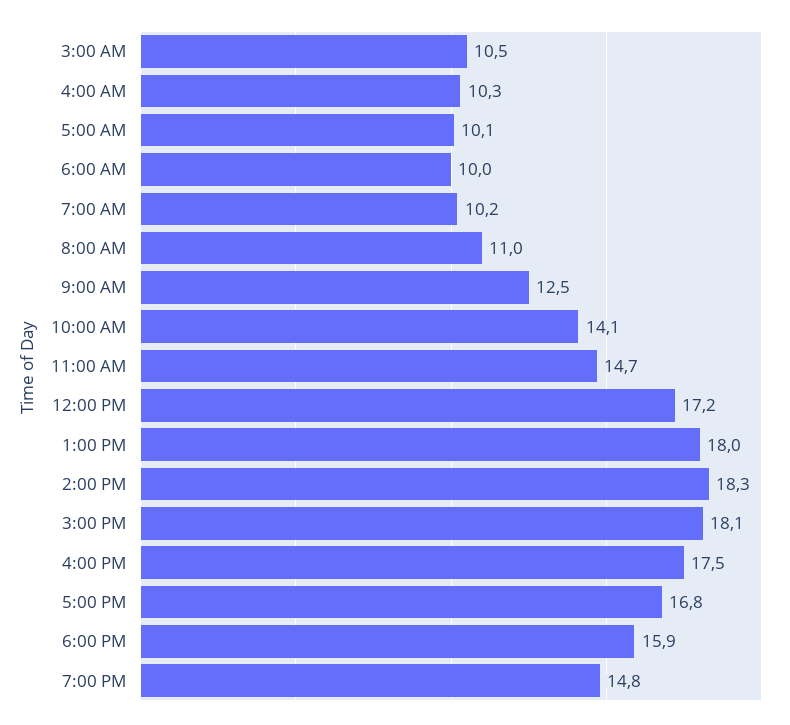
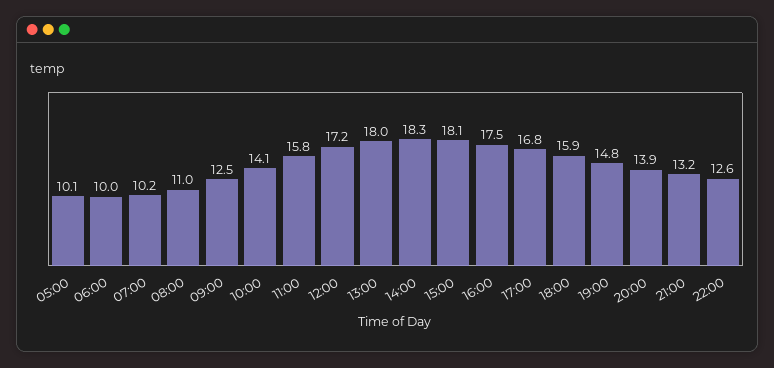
3:00 AM: 10.5 -> none
4:00 AM: 10.3 -> none
11:00 AM: 14.7 -> 15.8
20:00: none -> 13.9
21:00: none -> 13.2
22:00: none -> 12.6

